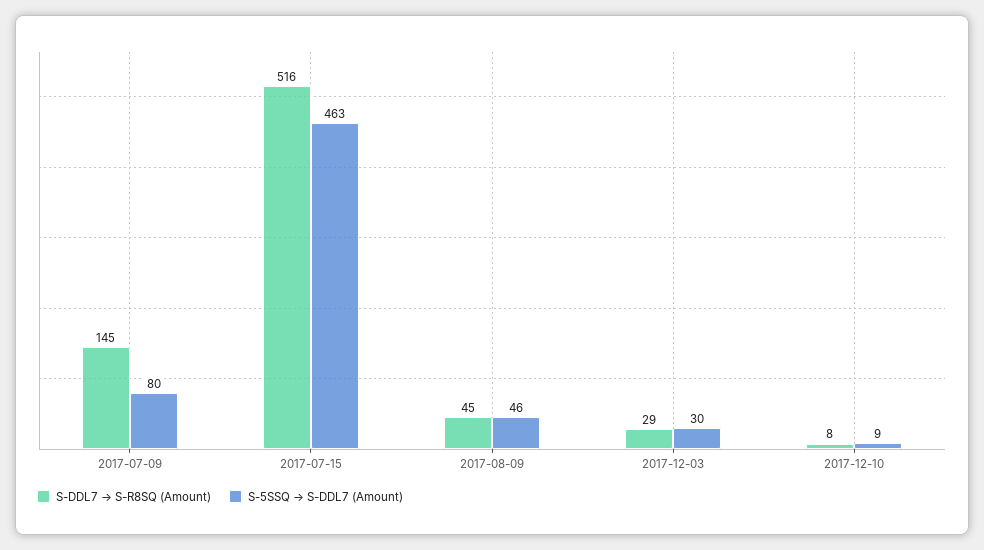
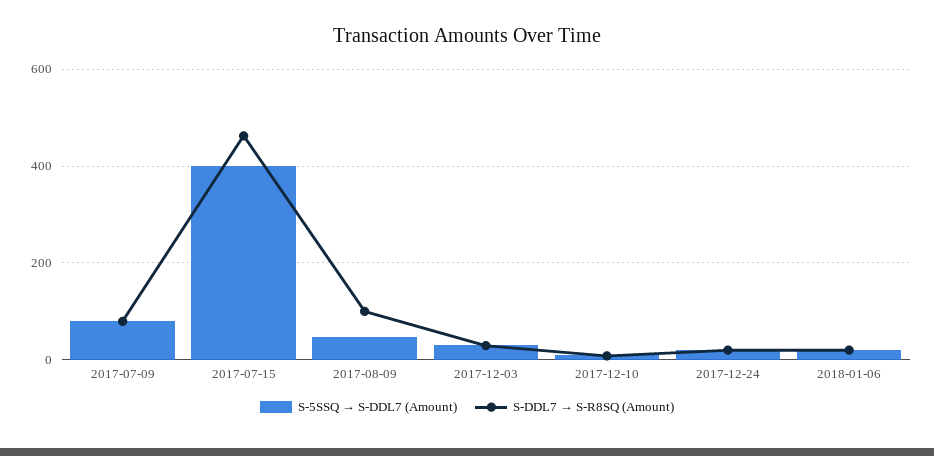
S-DDL7 → S-R8SQ (Amount), 2017-07-09: 145 -> 80
S-DDL7 → S-R8SQ (Amount), 2017-07-15: 516 -> 460
S-5SSQ → S-DDL7 (Amount), 2017-07-15: 463 -> 400
S-DDL7 → S-R8SQ (Amount), 2017-08-09: 45 -> 100
S-5SSQ → S-DDL7 (Amount), 2017-12-24: none -> 20
S-DDL7 → S-R8SQ (Amount), 2017-12-24: none -> 20
S-5SSQ → S-DDL7 (Amount), 2018-01-06: none -> 20
S-DDL7 → S-R8SQ (Amount), 2018-01-06: none -> 20

